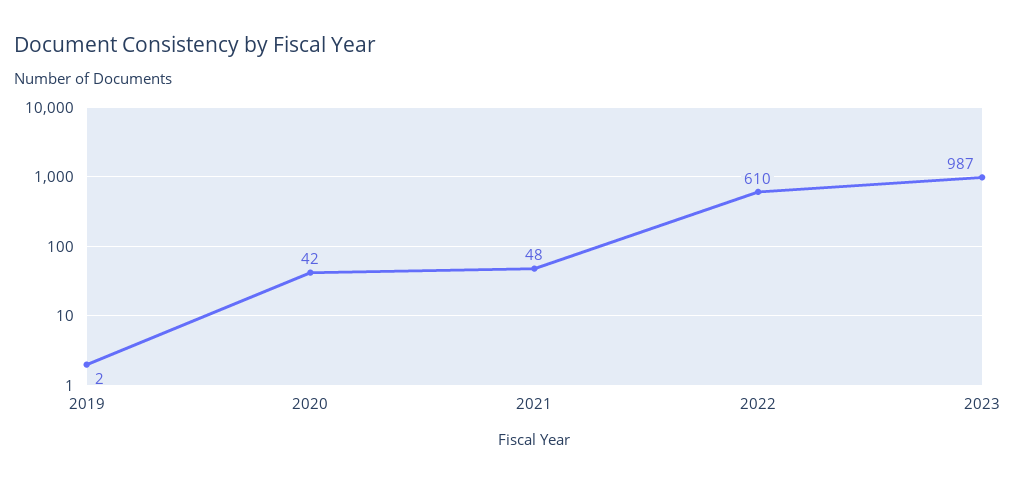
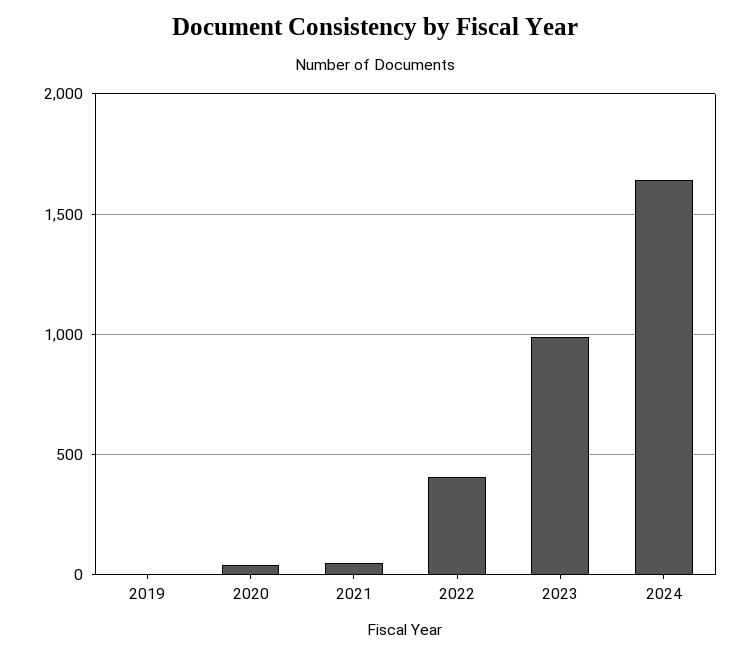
2022: 610 -> 400
2024: none -> 1650

